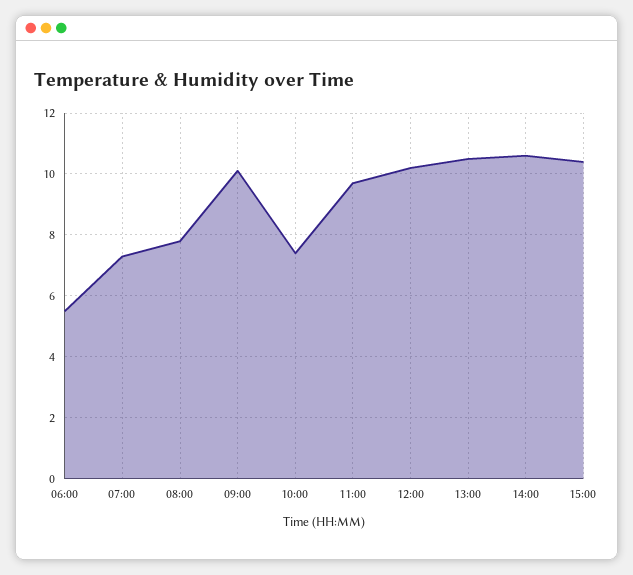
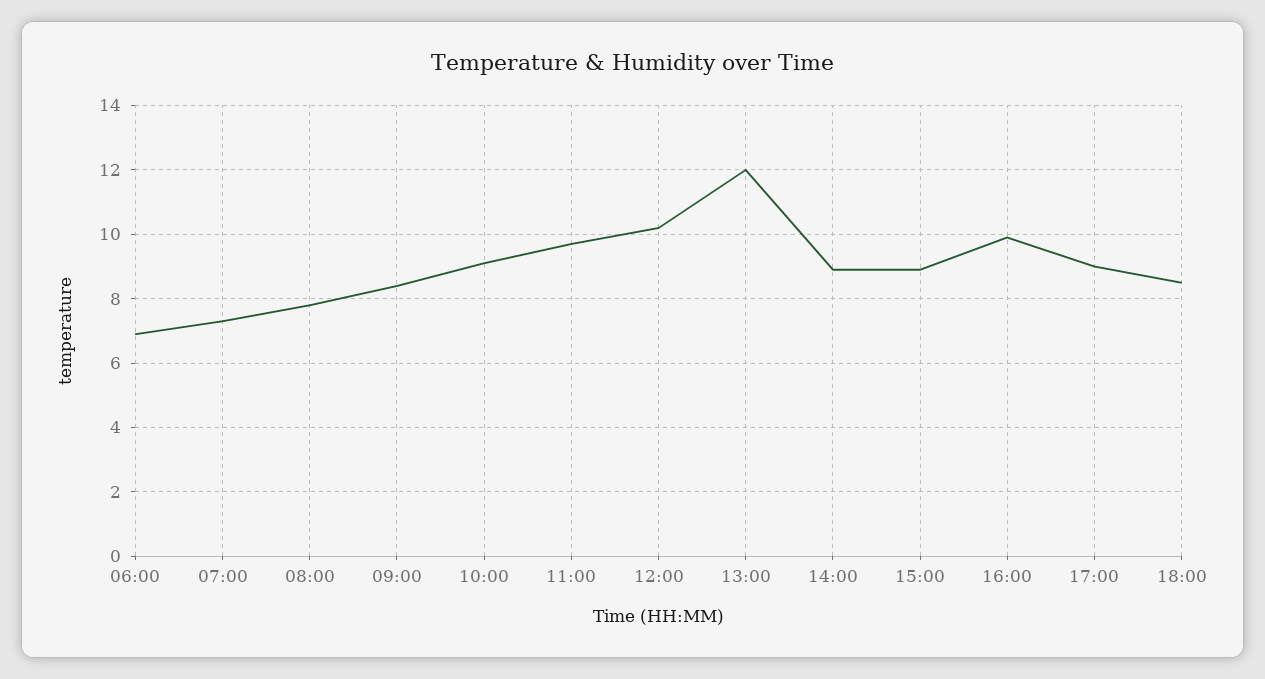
06:00: 5.5 -> 7
09:00: 10 -> 8.5
10:00: 7.5 -> 9
13:00: 10.5 -> 12
14:00: 10.5 -> 9
15:00: 10.5 -> 9
16:00: none -> 10
17:00: none -> 9
18:00: none -> 8.5

